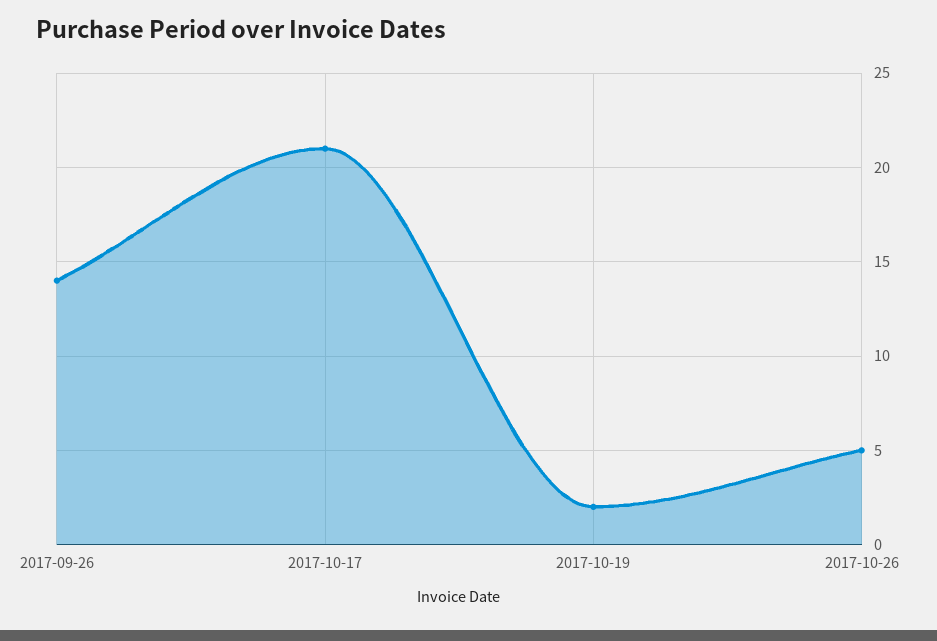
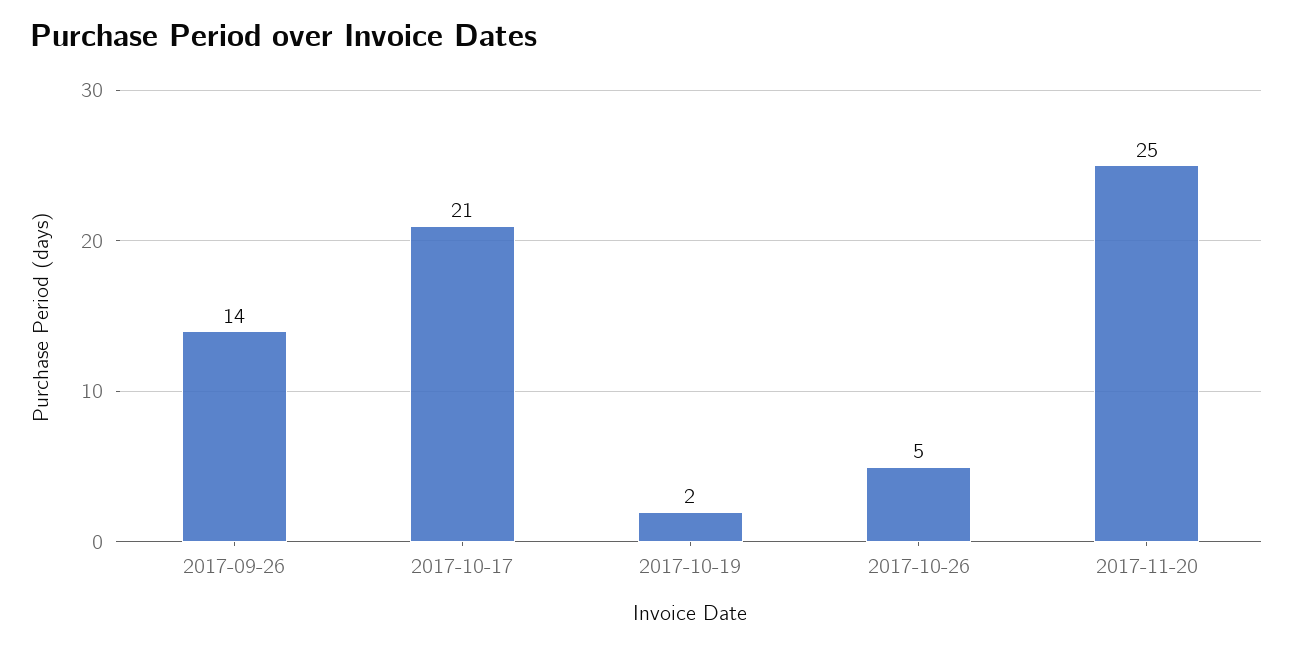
2017-11-20: none -> 25

